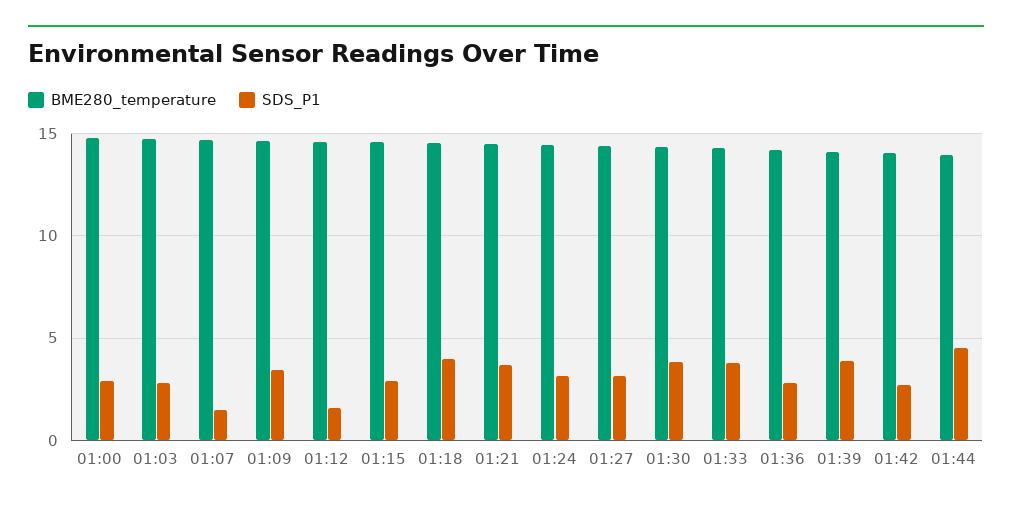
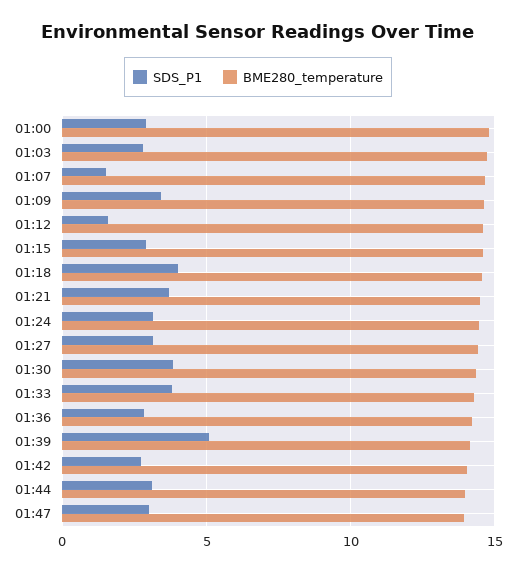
SDS_P1, 01:39: 4 -> 5
SDS_P1, 01:44: 4.5 -> 3
SDS_P1, 01:47: none -> 3
BME280_temperature, 01:47: none -> 14

